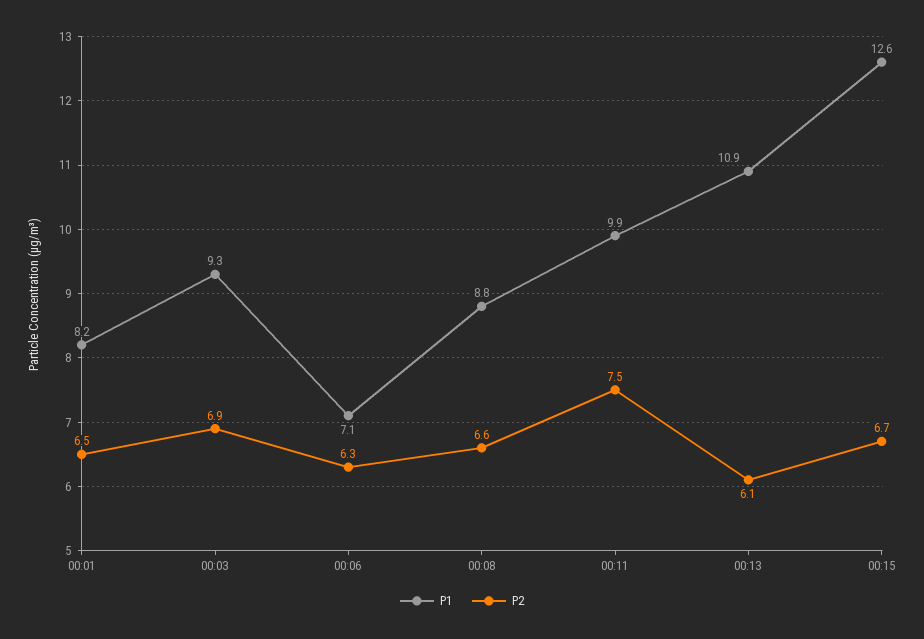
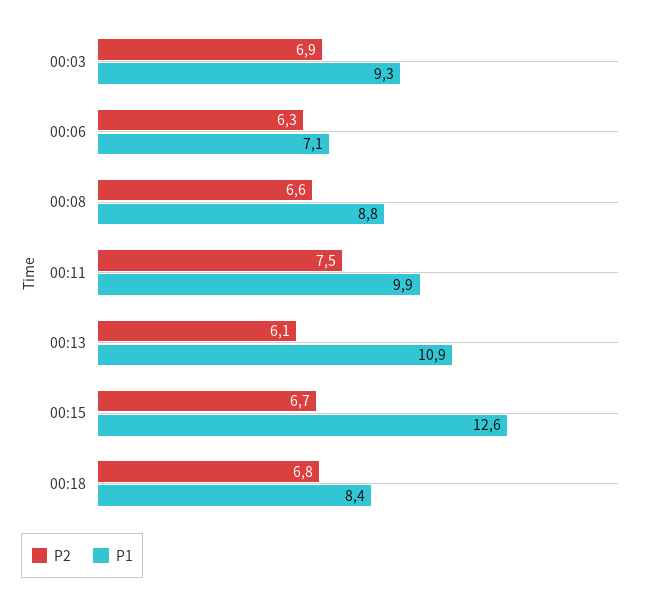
P1, 00:01: 8.2 -> none
P2, 00:01: 6.5 -> none
P2, 00:18: none -> 6.8
P1, 00:18: none -> 8.4

